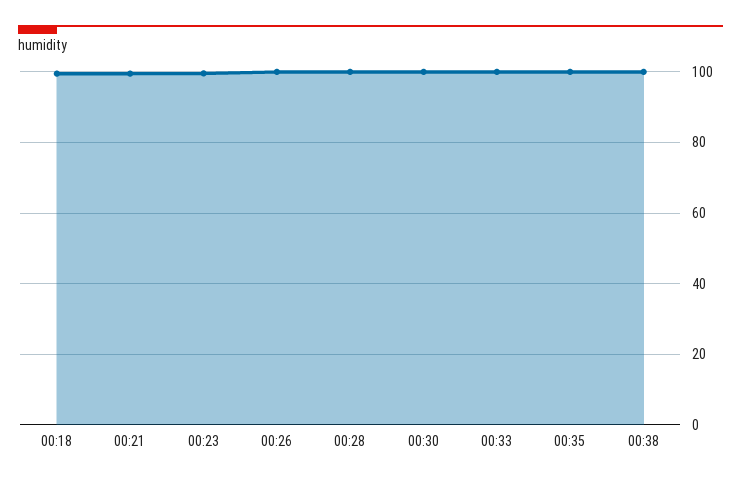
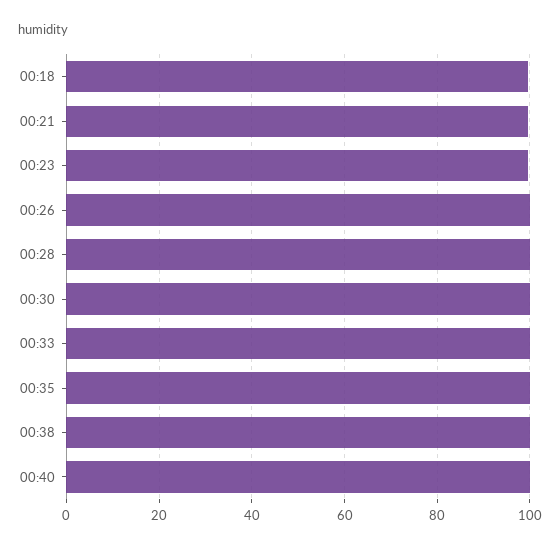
00:40: none -> 100

